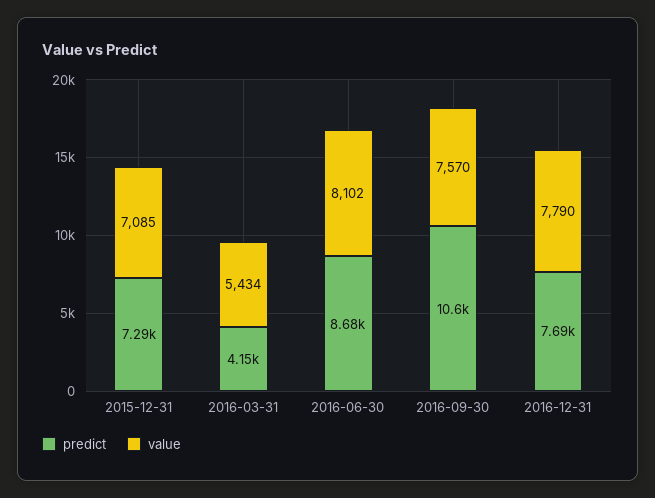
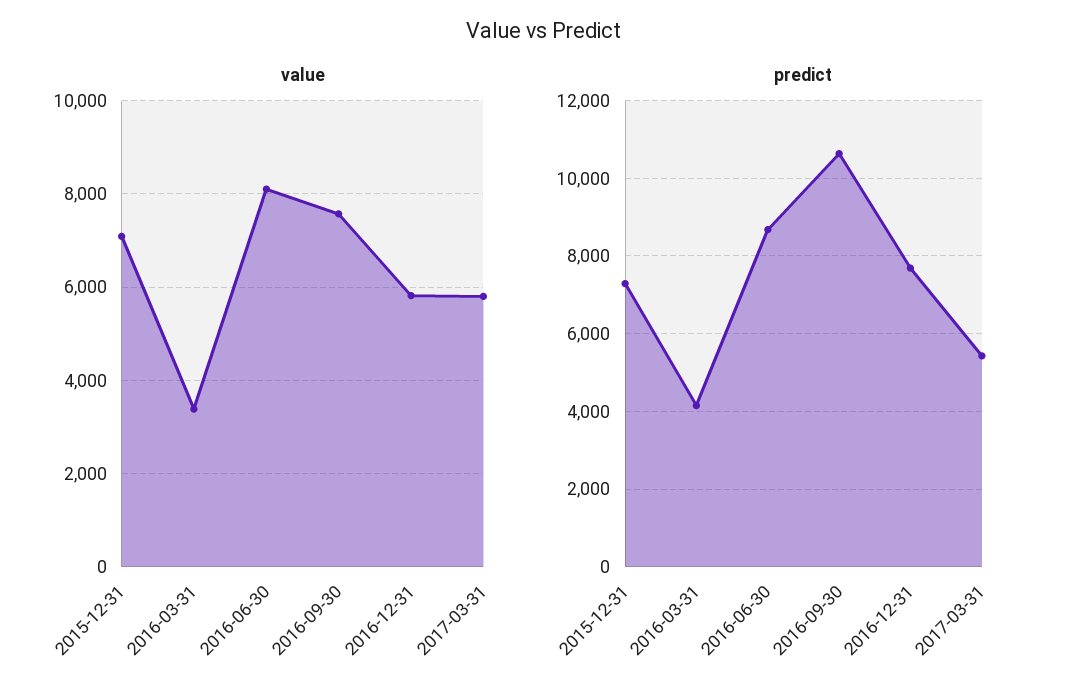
value, 2016-03-31: 5434 -> 3400
value, 2016-12-31: 7790 -> 5800
value, 2017-03-31: none -> 5800
predict, 2017-03-31: none -> 5400

